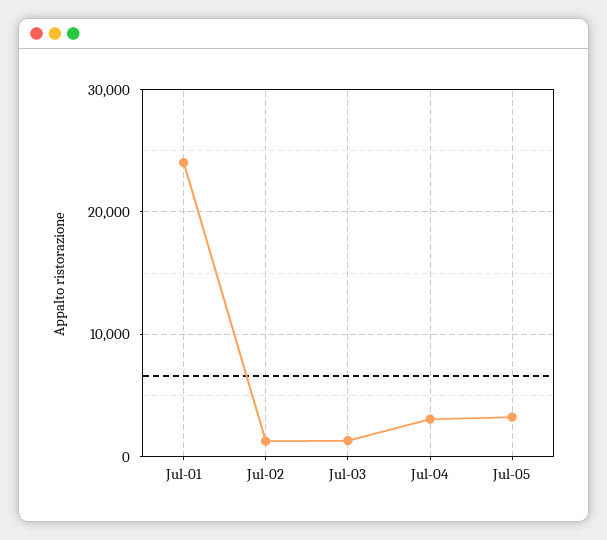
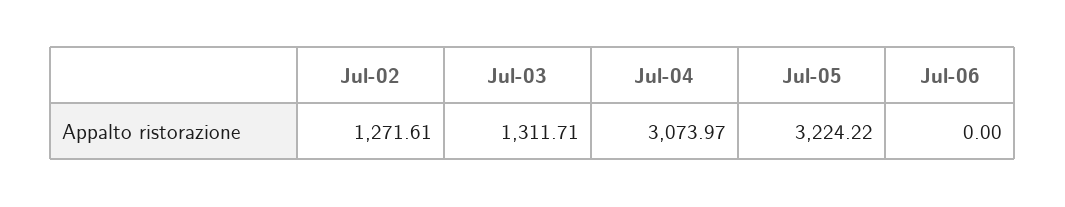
Jul-01: 24000 -> none
Jul-06: none -> 0

